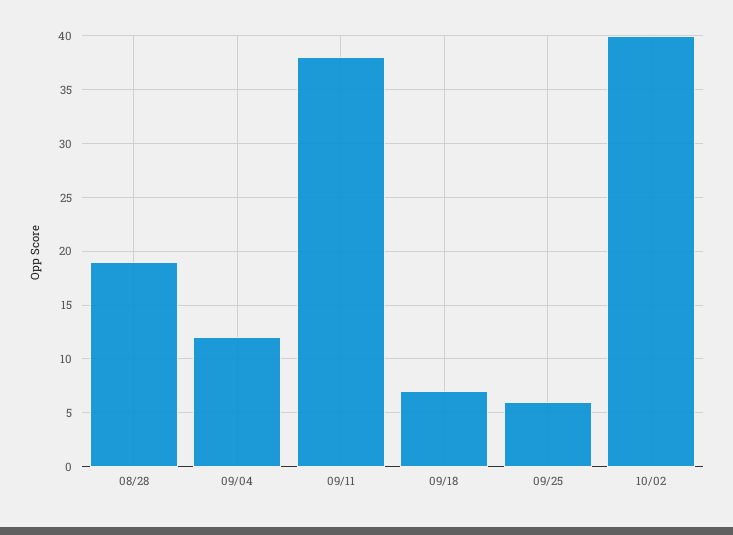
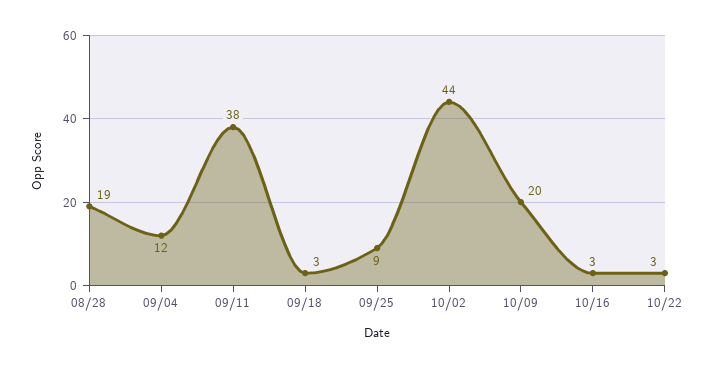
09/18: 7 -> 3
09/25: 6 -> 9
10/02: 40 -> 44
10/09: none -> 20
10/16: none -> 3
10/22: none -> 3

